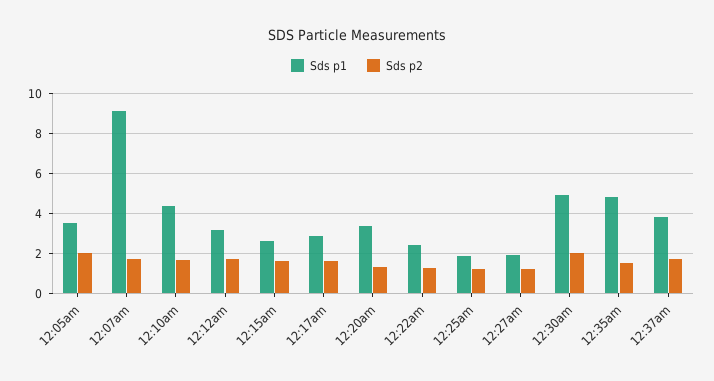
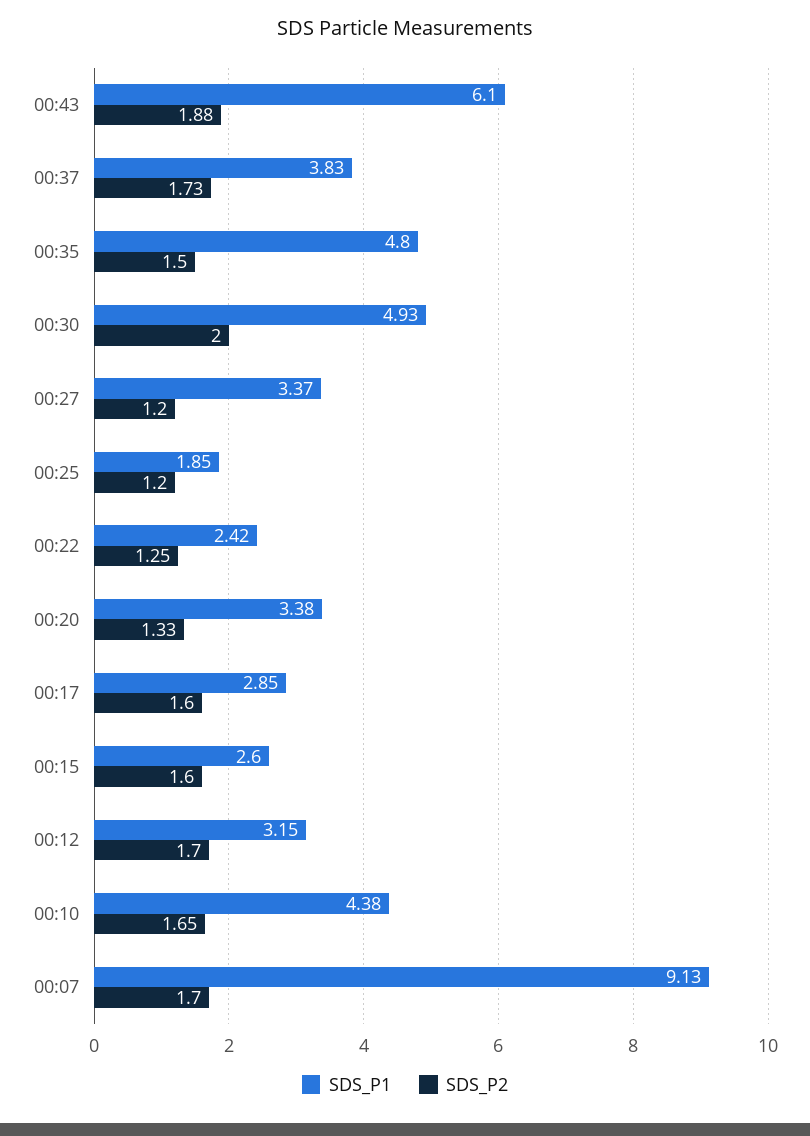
Sds p1, 12:05am: 3.5 -> none
Sds p2, 12:05am: 2 -> none
Sds p1, 12:27am: 2 -> 3.37
Sds p1, 00:43: none -> 6.1
Sds p2, 00:43: none -> 1.88

